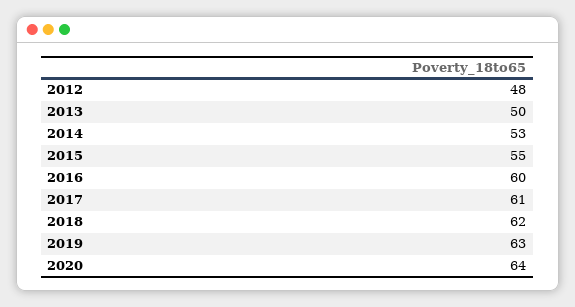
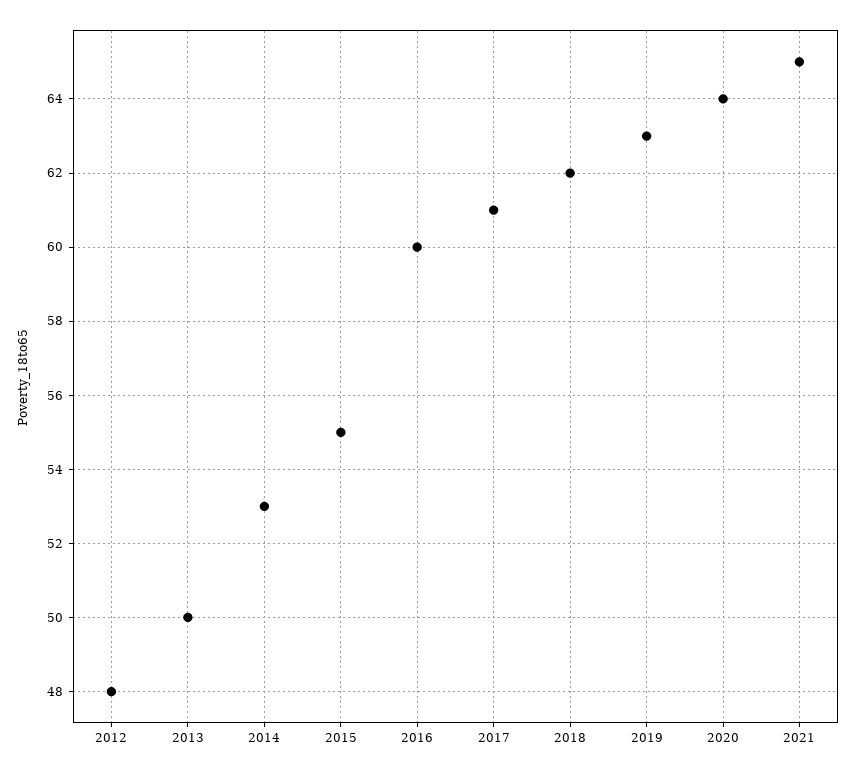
2021: none -> 65

